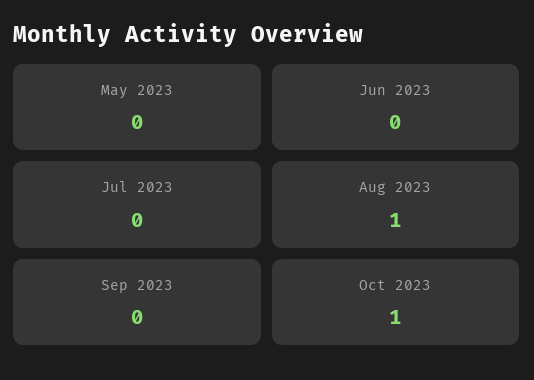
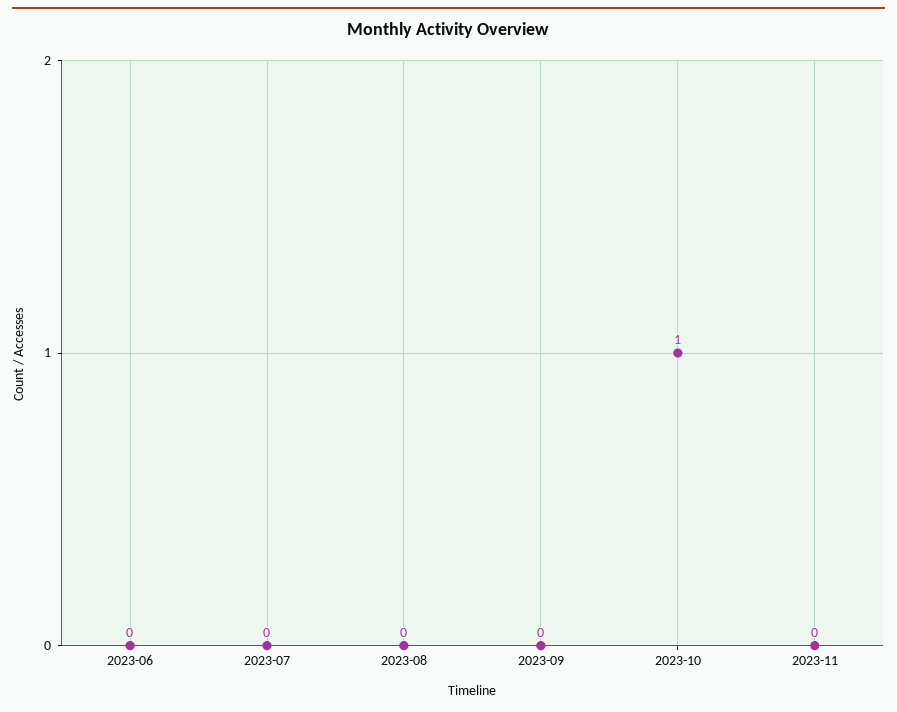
May 2023: 0 -> none
Aug 2023: 1 -> 0
2023-11: none -> 0

